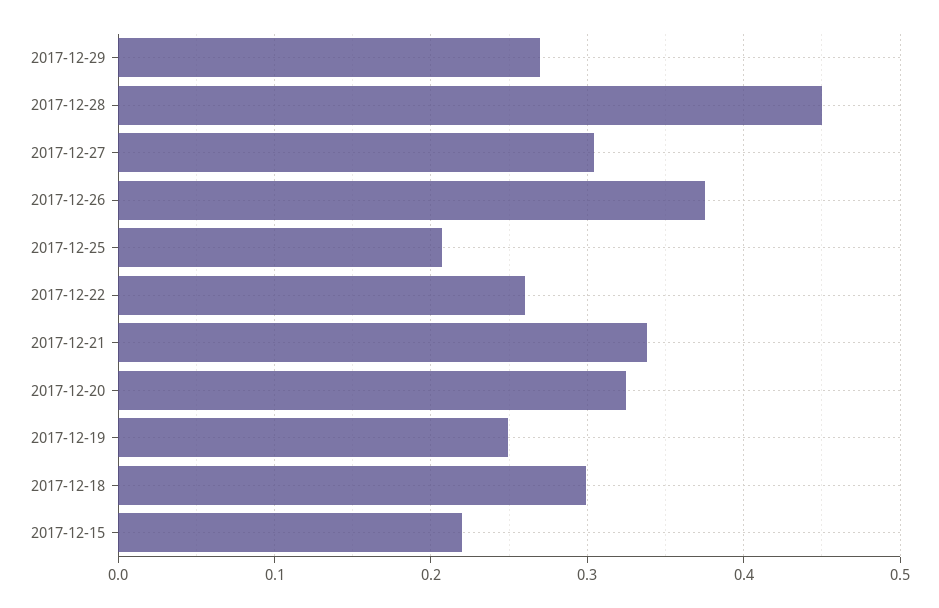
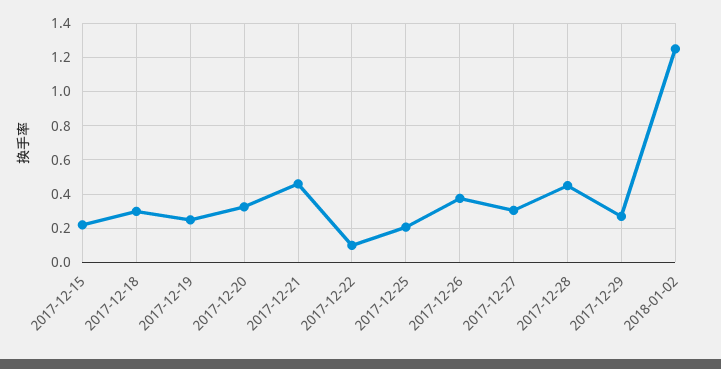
2017-12-22: 0.26 -> 0.1
2017-12-21: 0.34 -> 0.45
2018-01-02: none -> 1.25

